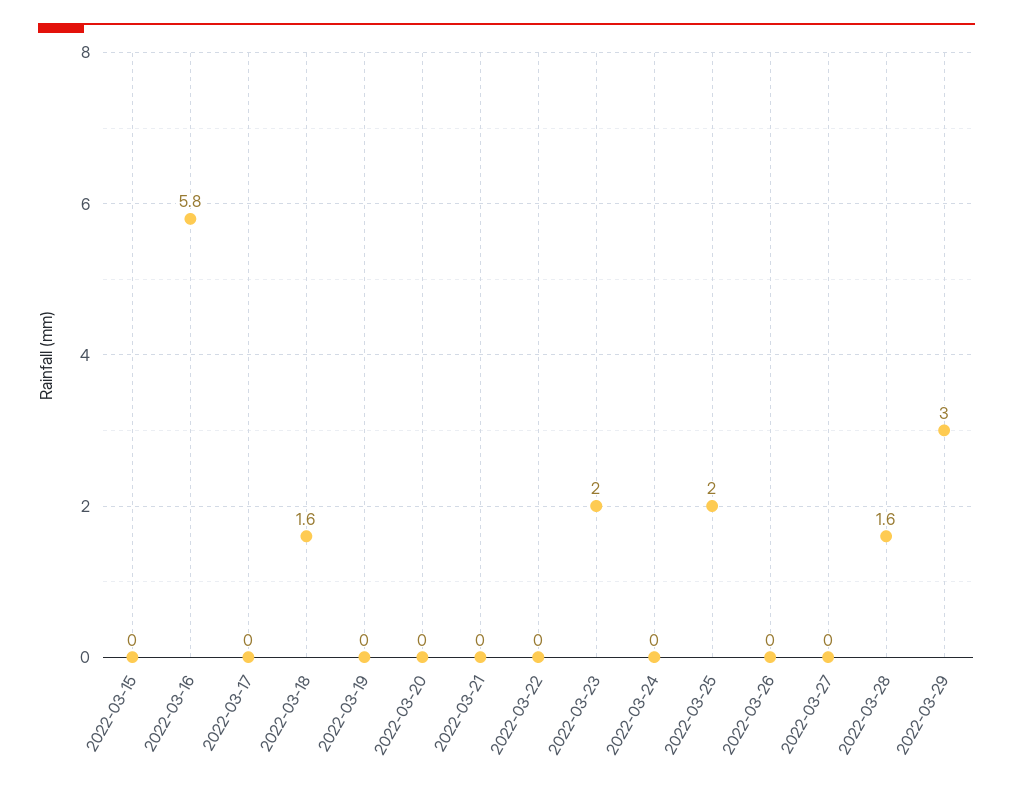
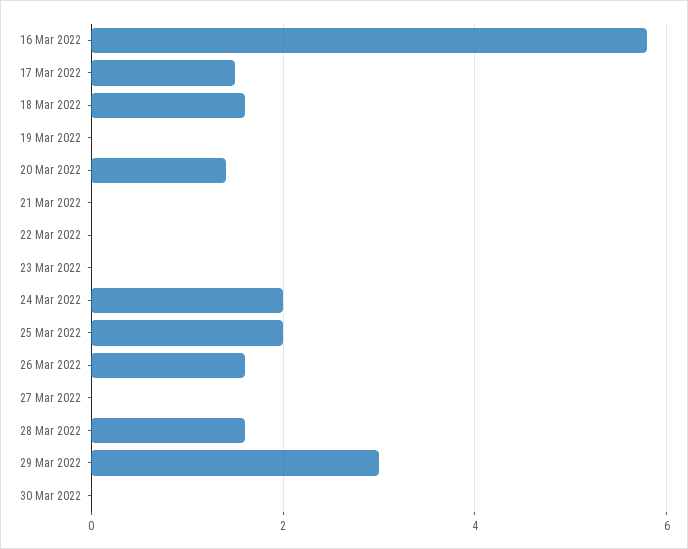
2022-03-15: 0 -> none
2022-03-17: 0 -> 1.5
2022-03-20: 0 -> 1.5
2022-03-23: 2 -> 0
2022-03-24: 0 -> 2
2022-03-26: 0 -> 1.5
30 Mar 2022: none -> 0

